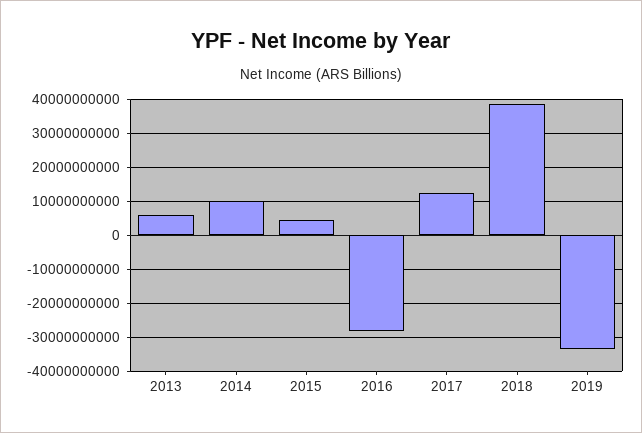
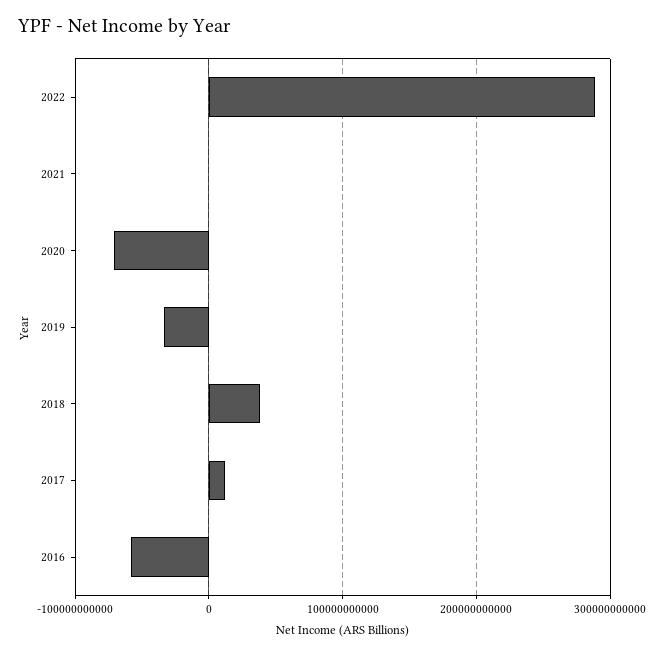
2013: 6000000000 -> none
2014: 10000000000 -> none
2015: 4000000000 -> none
2016: -28000000000 -> -60000000000
2022: none -> 290000000000
2021: none -> 0
2020: none -> -70000000000

